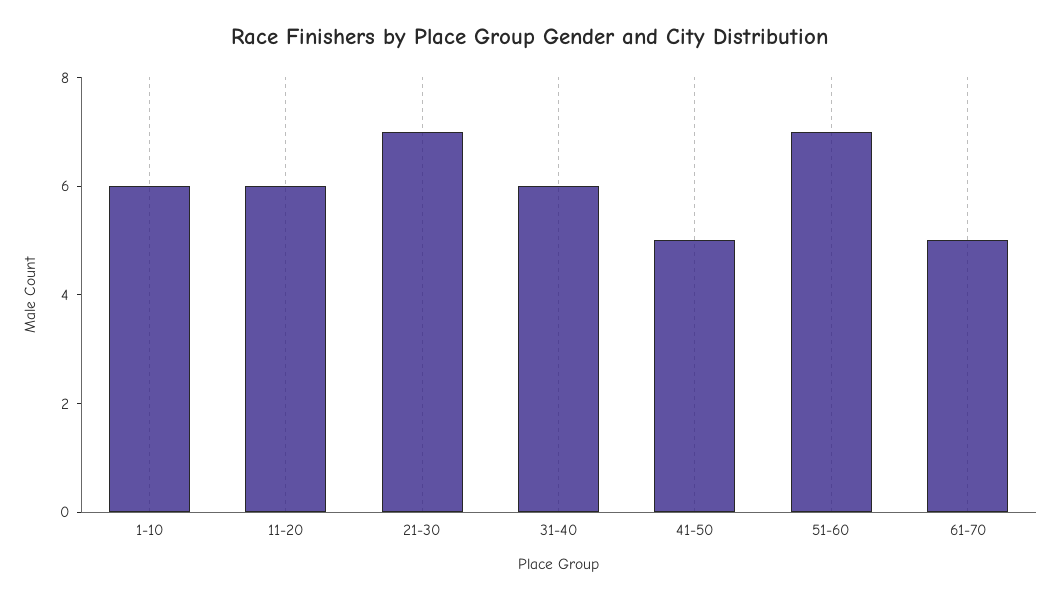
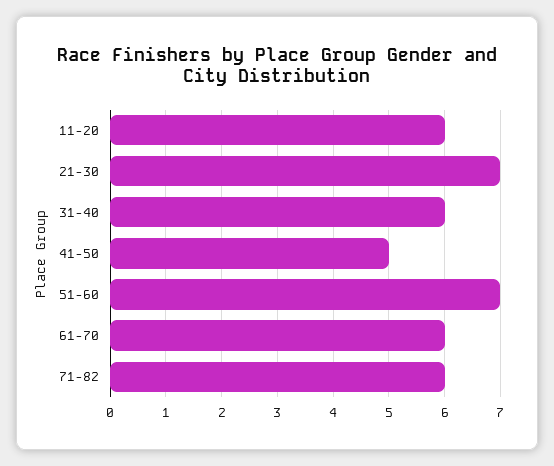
1-10: 6 -> none
61-70: 5 -> 6
71-82: none -> 6

